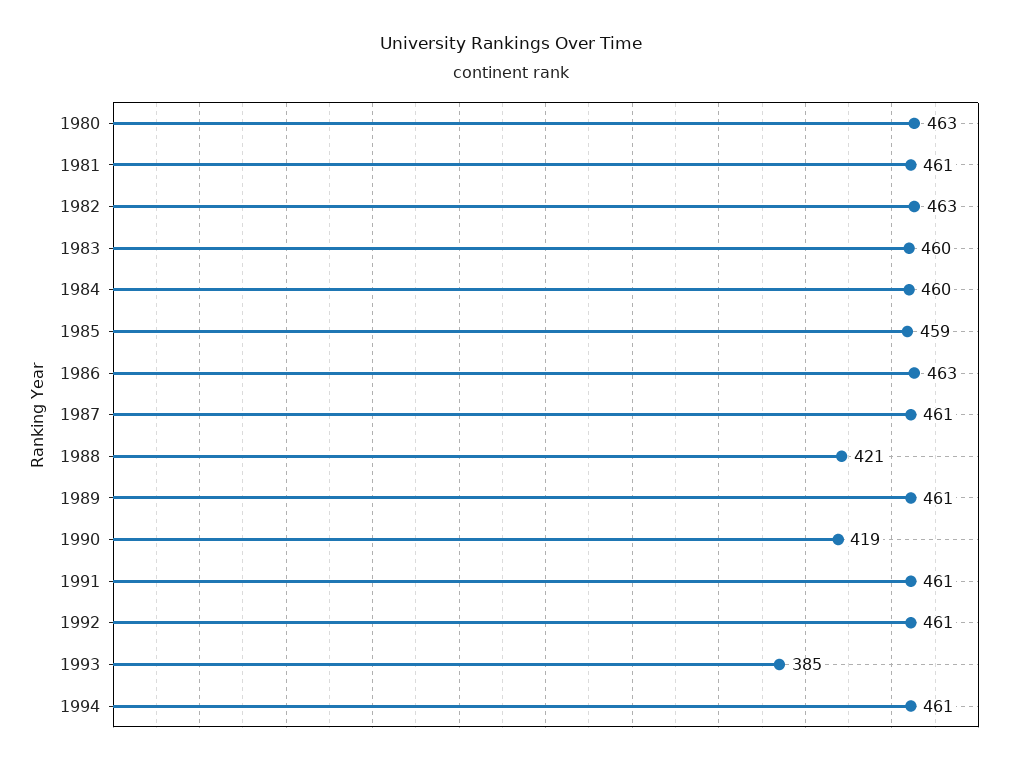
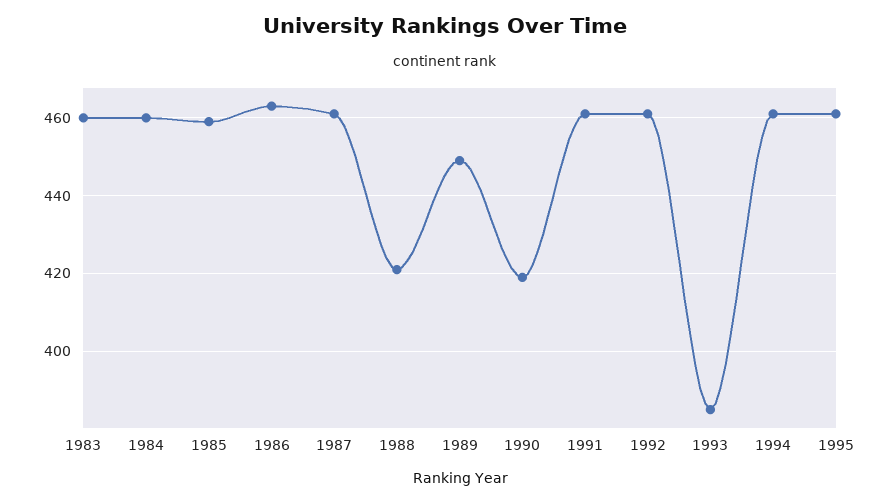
1980: 463 -> none
1981: 461 -> none
1982: 463 -> none
1989: 461 -> 450
1995: none -> 460

